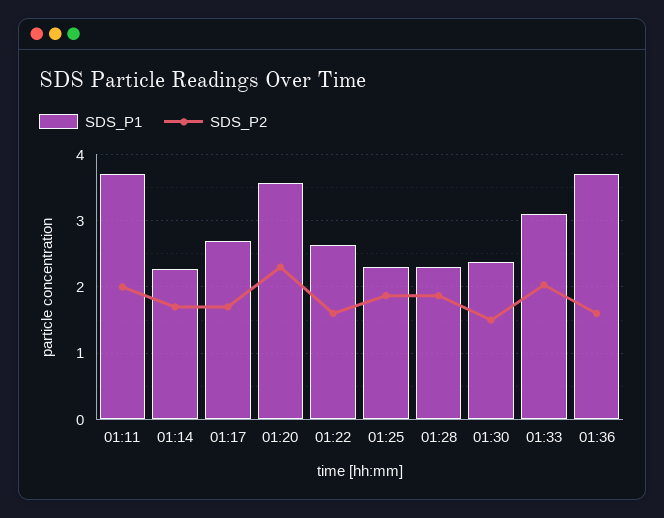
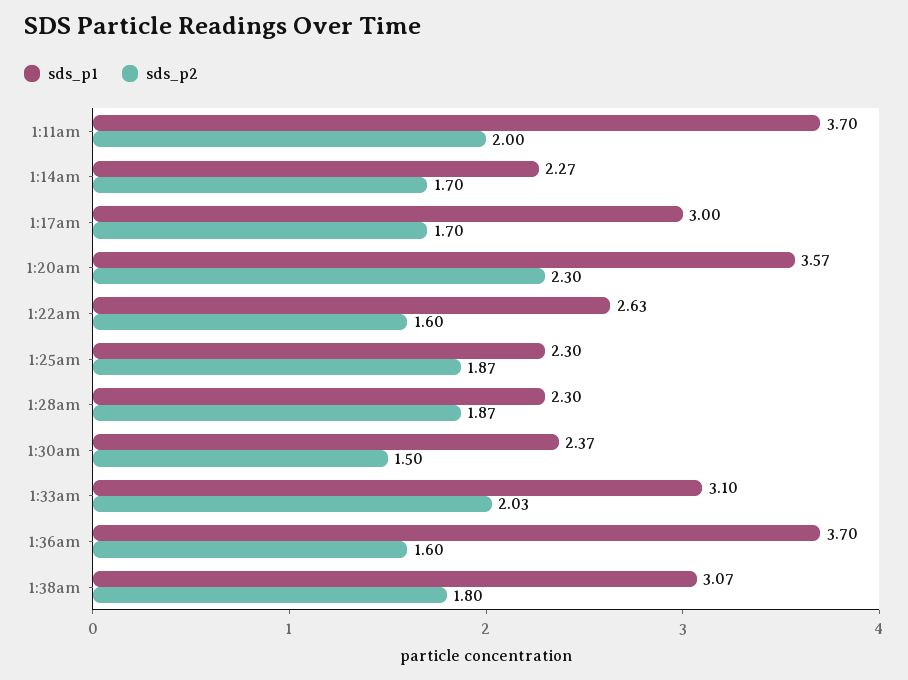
SDS_P1, 01:17: 2.7 -> 3
SDS_P1, 1:38am: none -> 3.07
SDS_P2, 1:38am: none -> 1.8

